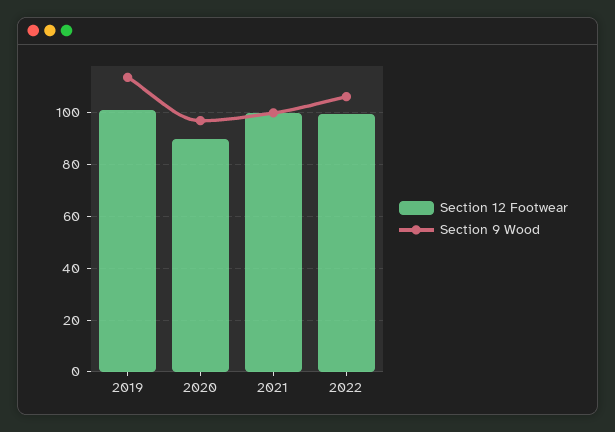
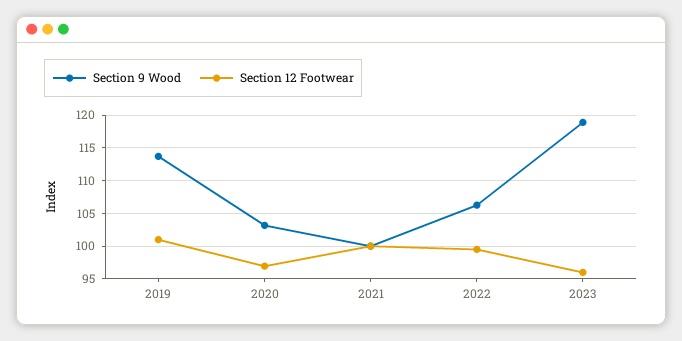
Section 12 Footwear, 2020: 90 -> 97
Section 9 Wood, 2020: 97.5 -> 103
Section 9 Wood, 2023: none -> 119
Section 12 Footwear, 2023: none -> 96

